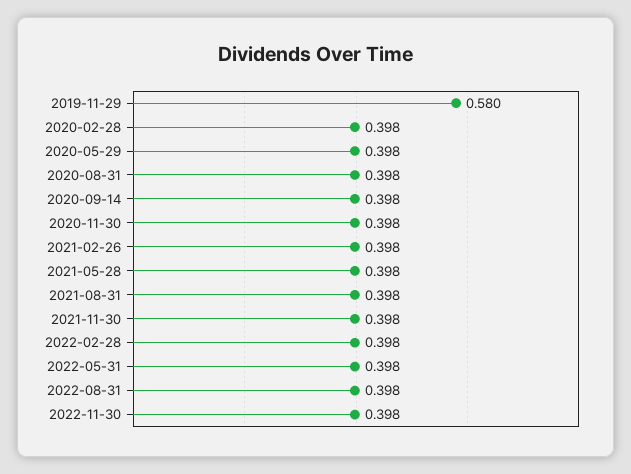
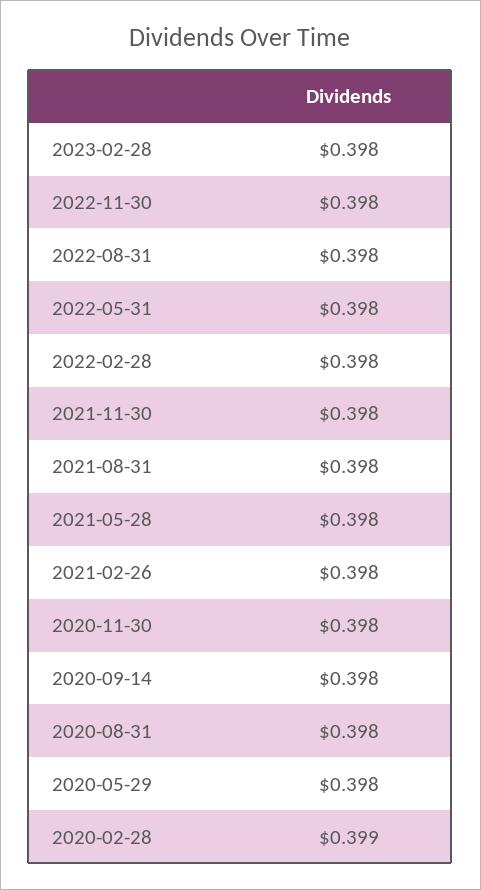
2019-11-29: 0.58 -> none
2020-02-28: 0.398 -> 0.399
2023-02-28: none -> 0.398

